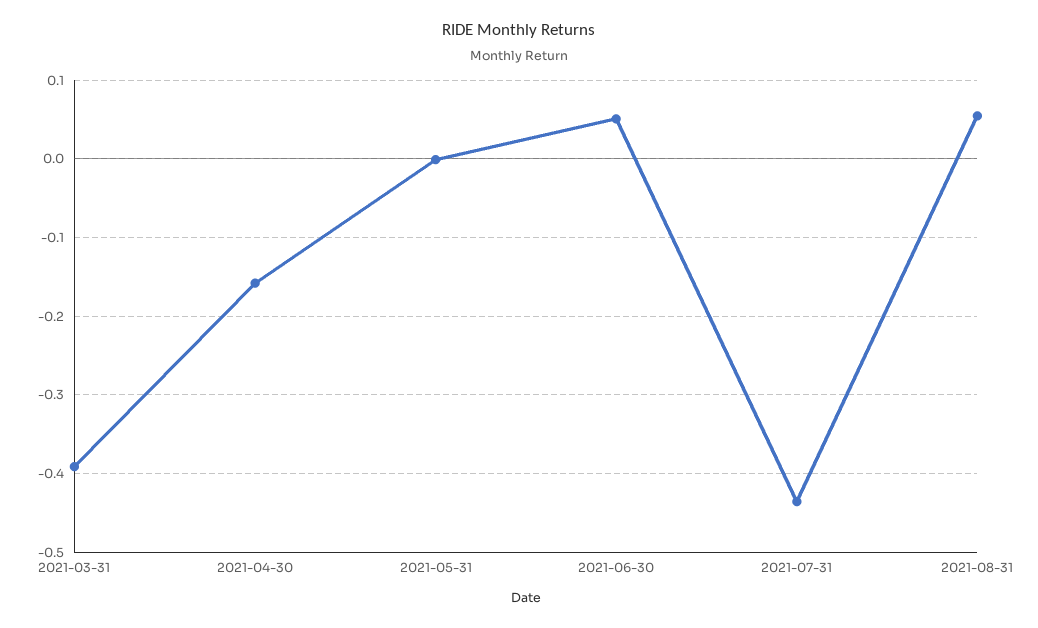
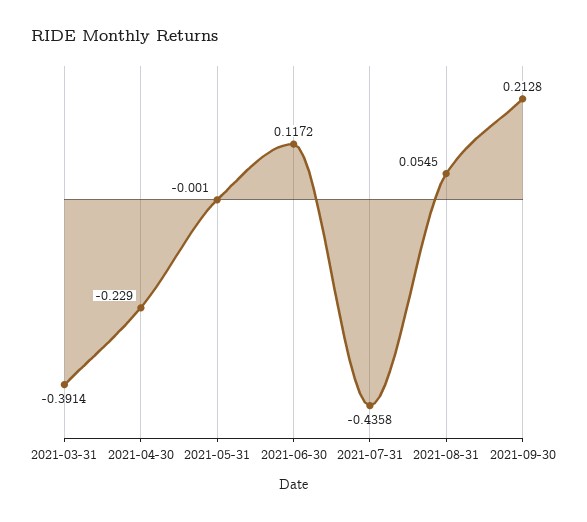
2021-04-30: -0.16 -> -0.229
2021-06-30: 0.05 -> 0.1172
2021-09-30: none -> 0.2128

